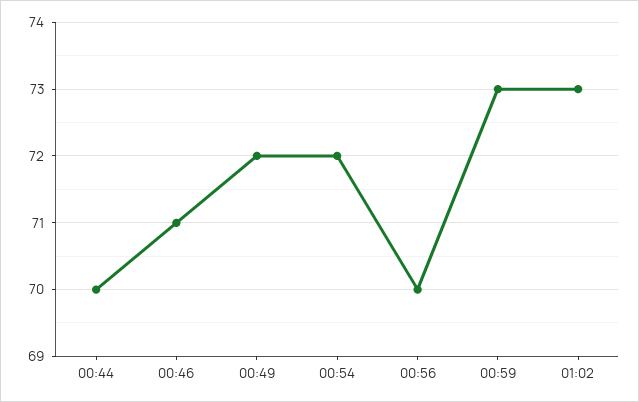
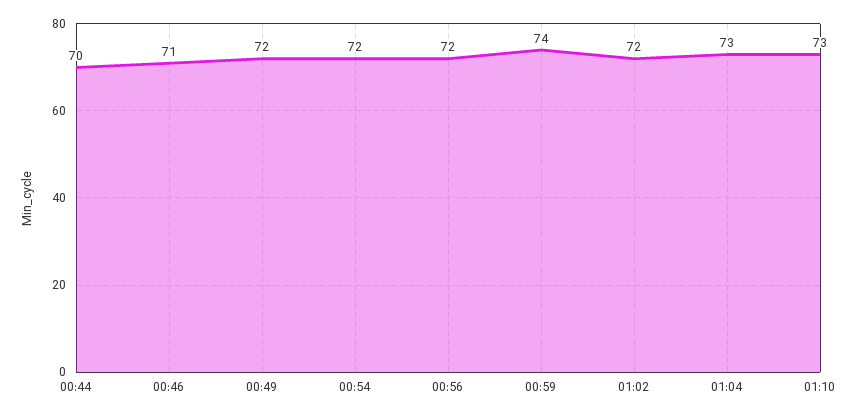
00:56: 70 -> 72
00:59: 73 -> 74
01:02: 73 -> 72
01:04: none -> 73
01:10: none -> 73

